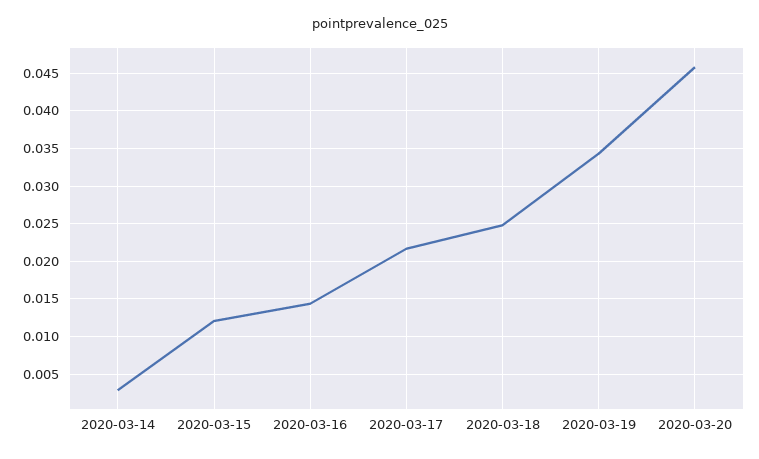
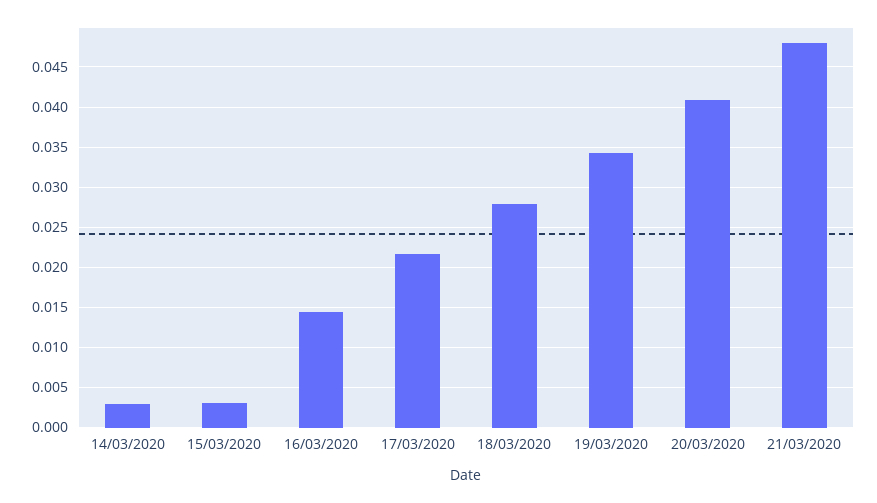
2020-03-15: 0.012 -> 0.003
2020-03-18: 0.025 -> 0.028
2020-03-20: 0.046 -> 0.041
21/03/2020: none -> 0.048

